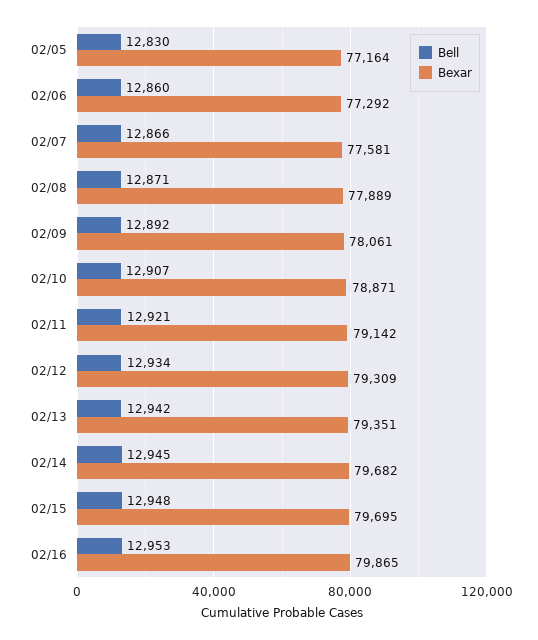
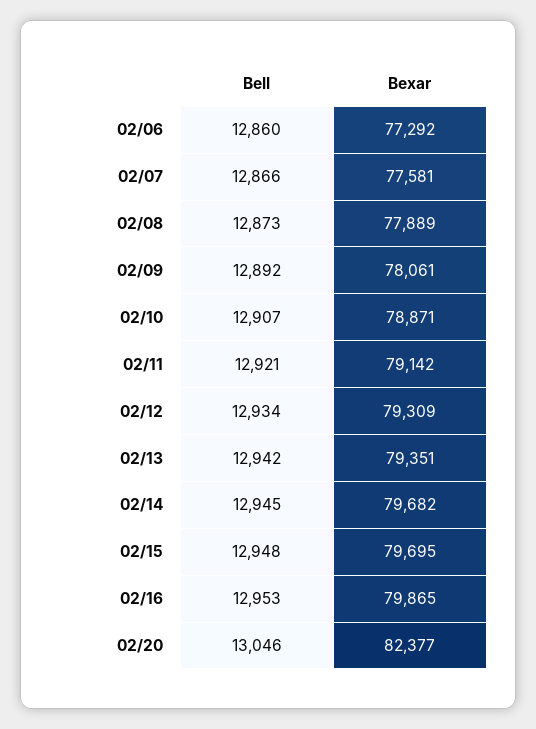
Bell, 02/05: 12830 -> none
Bexar, 02/05: 77164 -> none
Bell, 02/08: 12871 -> 12873
Bell, 02/20: none -> 13046
Bexar, 02/20: none -> 82377

